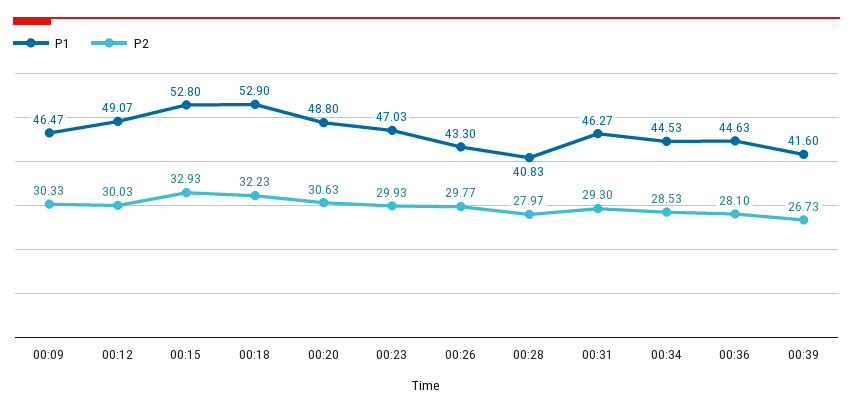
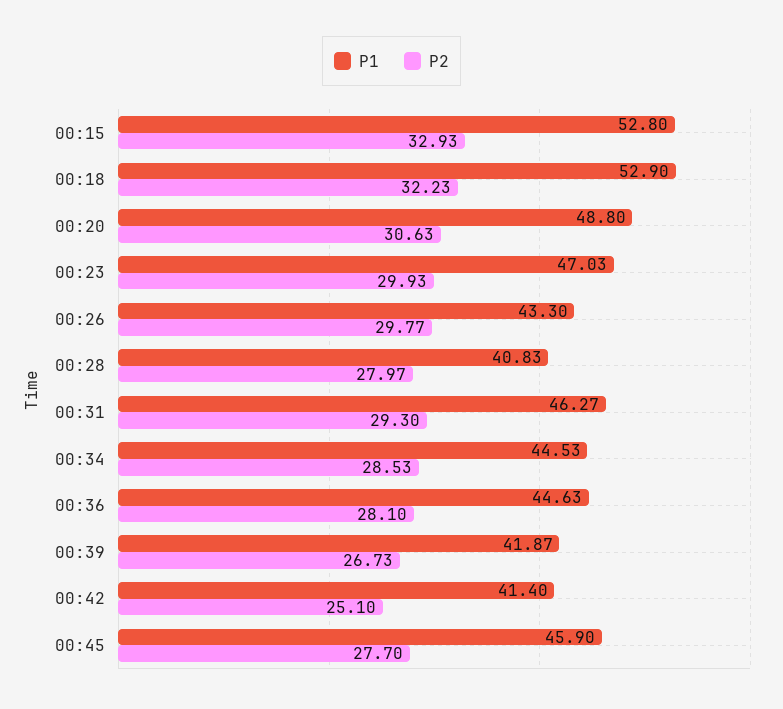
P1, 00:09: 46.47 -> none
P2, 00:09: 30.33 -> none
P1, 00:12: 49.07 -> none
P2, 00:12: 30.03 -> none
P1, 00:39: 41.6 -> 41.87
P1, 00:42: none -> 41.4
P2, 00:42: none -> 25.1
P1, 00:45: none -> 45.9
P2, 00:45: none -> 27.7

